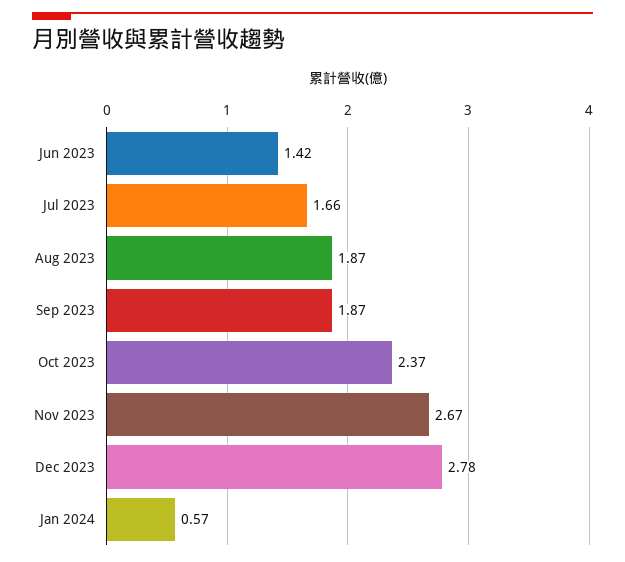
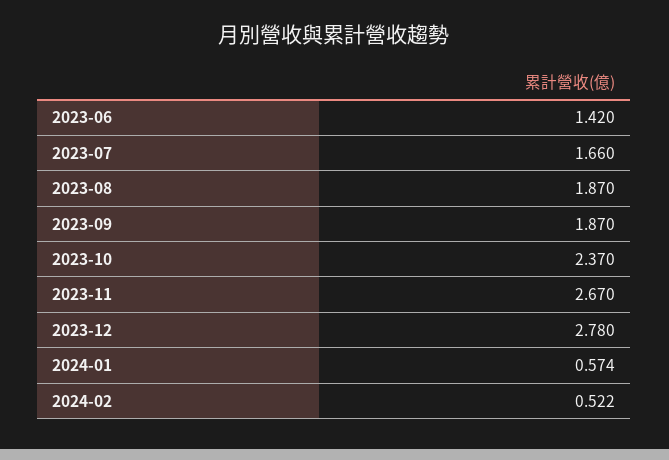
2024-02: none -> 0.522

